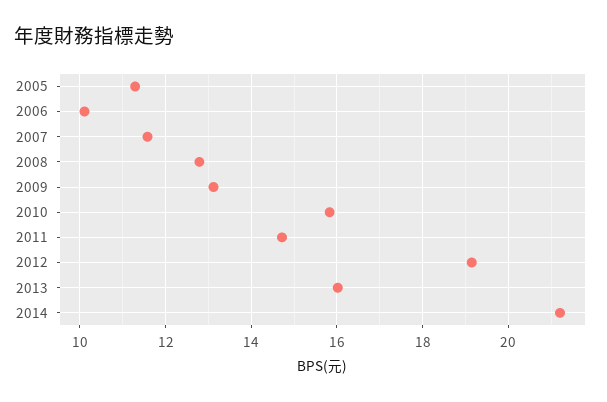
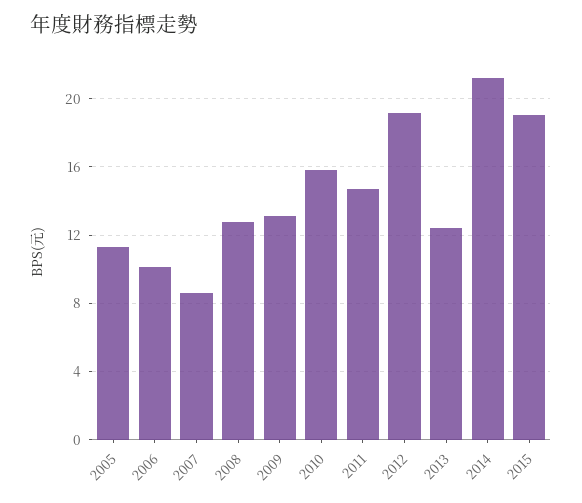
2007: 11.6 -> 8.5
2013: 16 -> 12.5
2015: none -> 19

